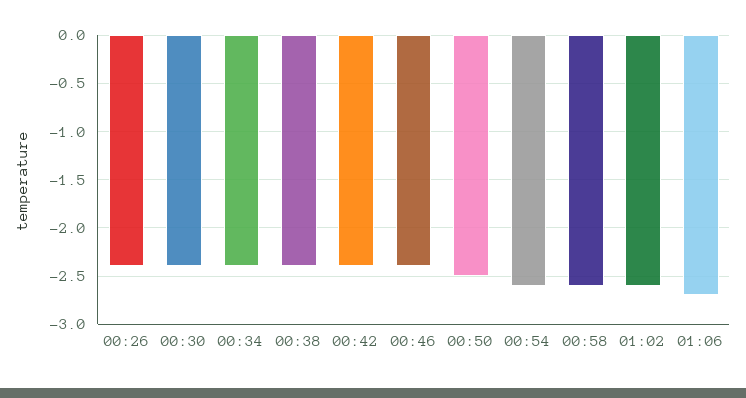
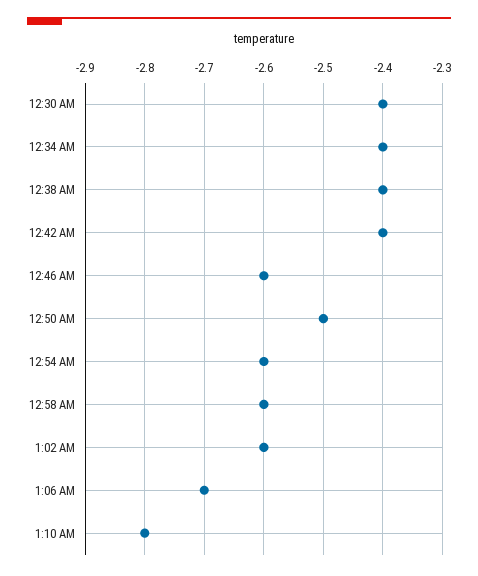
00:26: -2.4 -> none
00:46: -2.4 -> -2.6
1:10 AM: none -> -2.8

